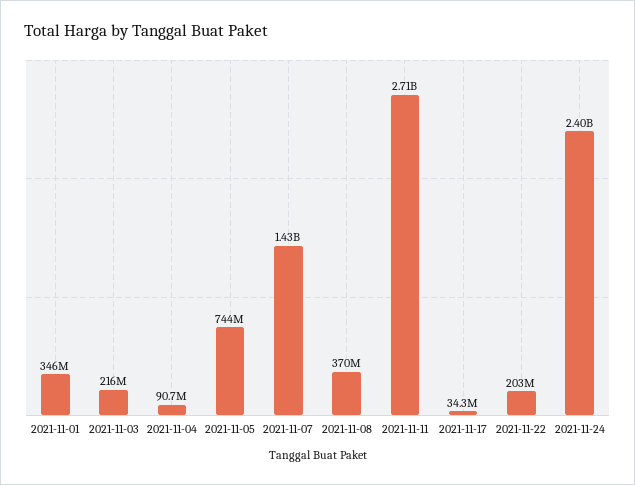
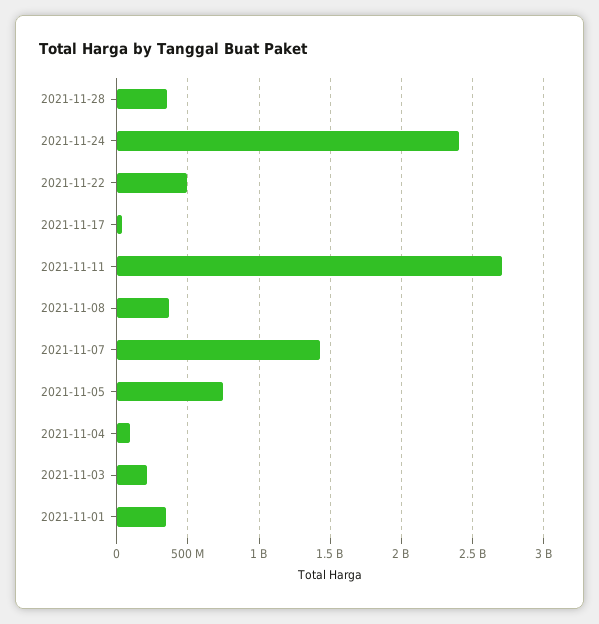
2021-11-22: 203000000 -> 500000000
2021-11-28: none -> 350000000

